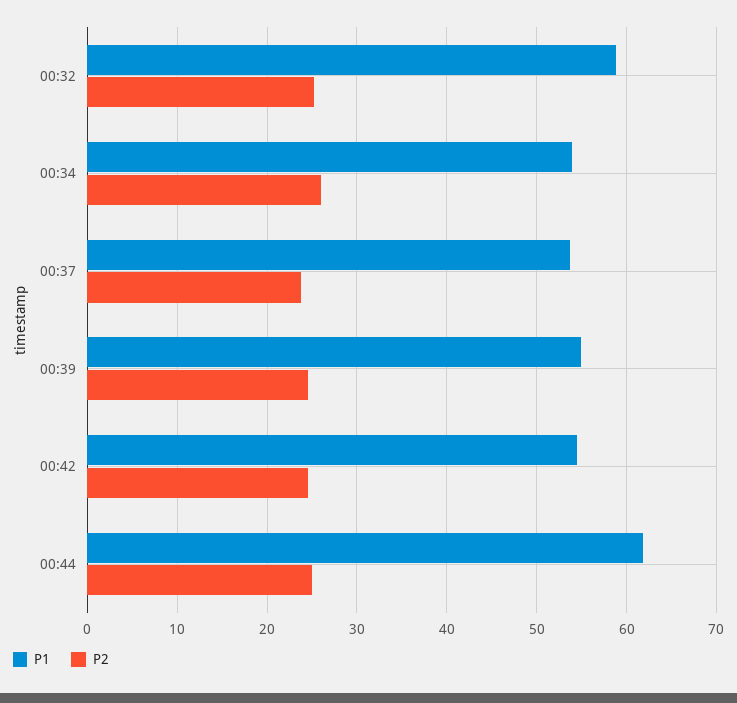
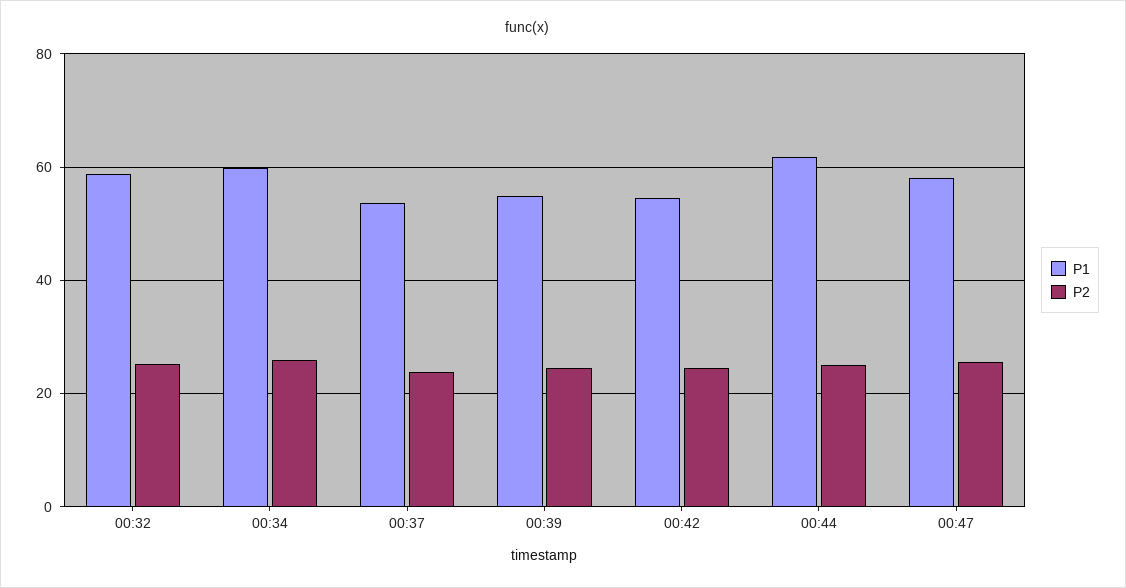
P1, 00:34: 54 -> 60
P1, 00:47: none -> 58
P2, 00:47: none -> 26

